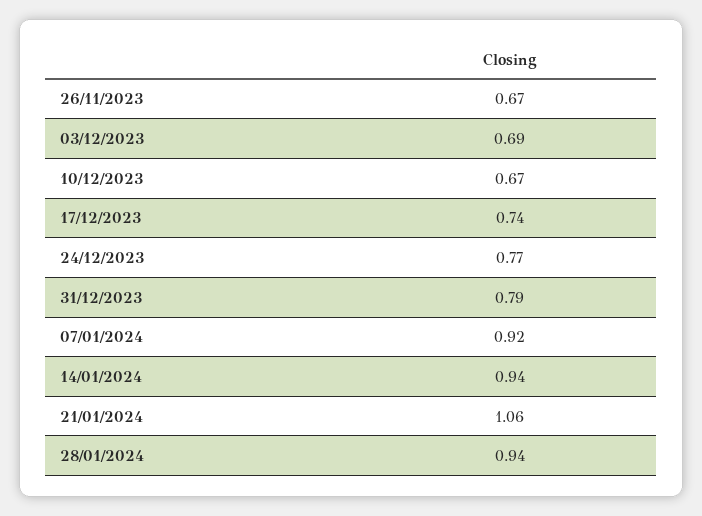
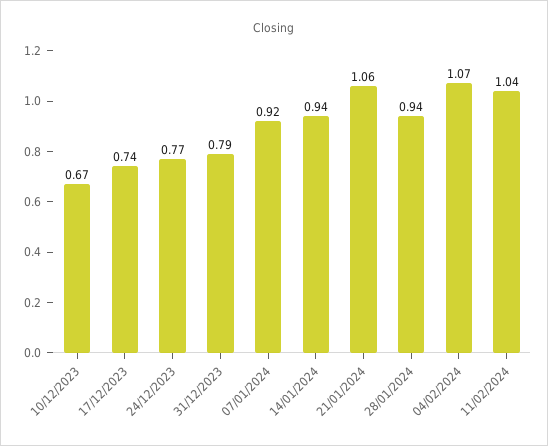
26/11/2023: 0.67 -> none
03/12/2023: 0.69 -> none
04/02/2024: none -> 1.07
11/02/2024: none -> 1.04

